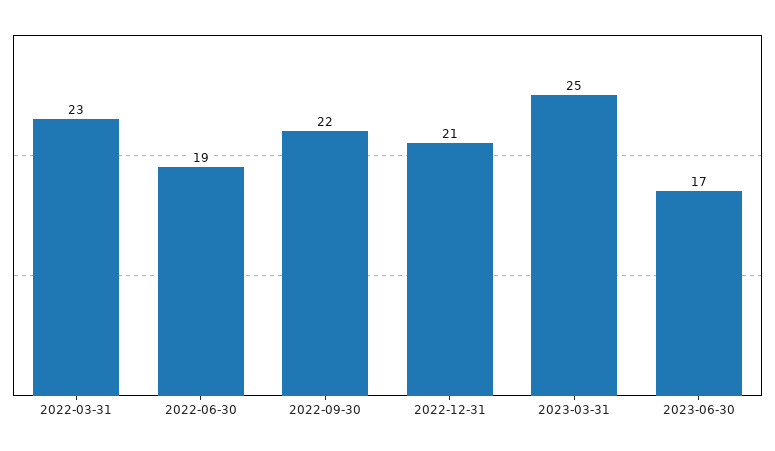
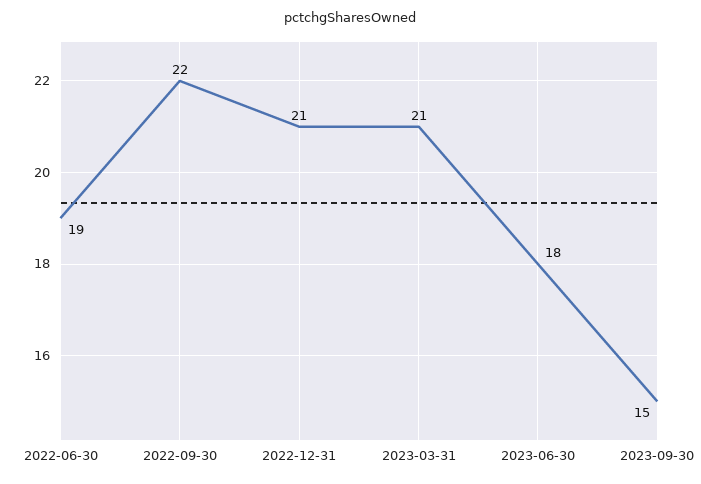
2022-03-31: 23 -> none
2023-03-31: 25 -> 21
2023-06-30: 17 -> 18
2023-09-30: none -> 15

